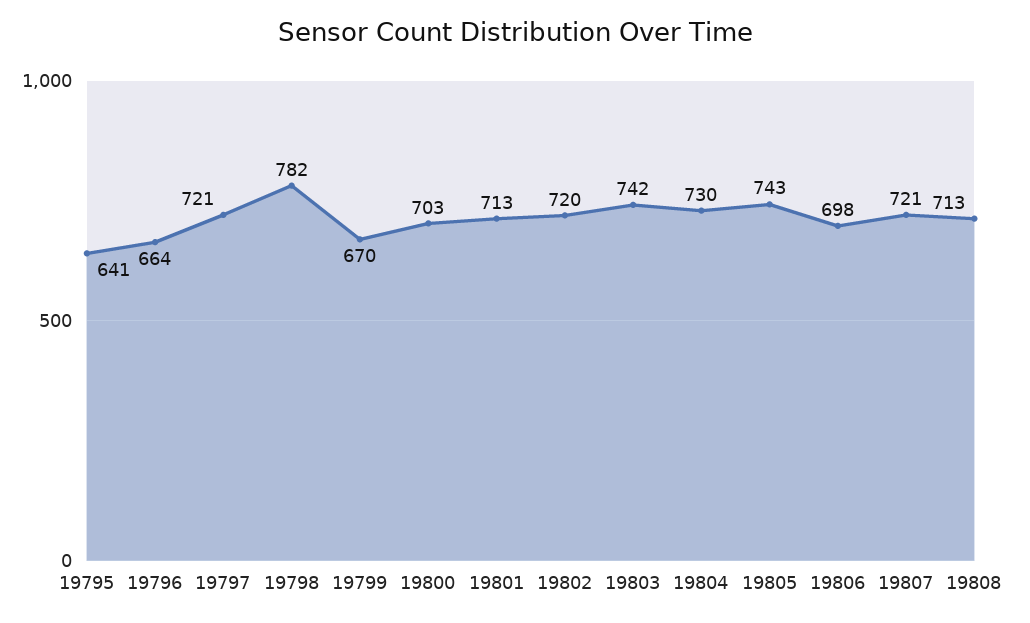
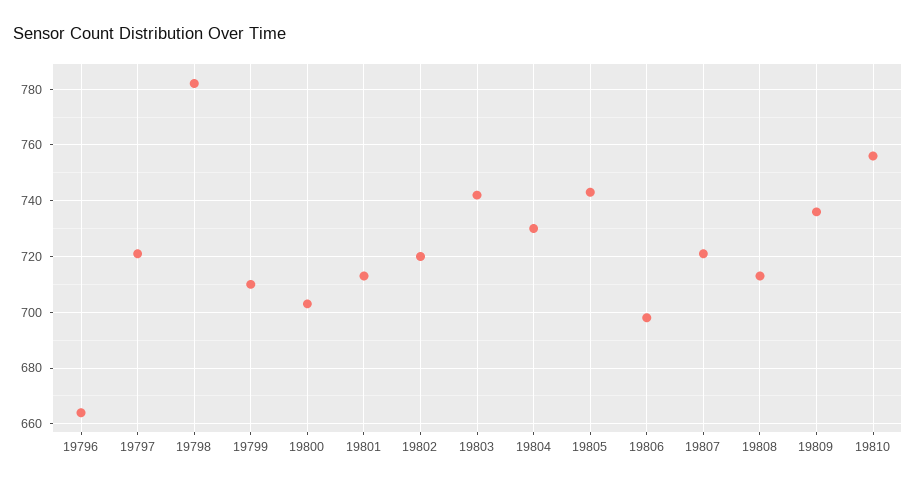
19795: 641 -> none
19799: 670 -> 710
19809: none -> 735
19810: none -> 755

